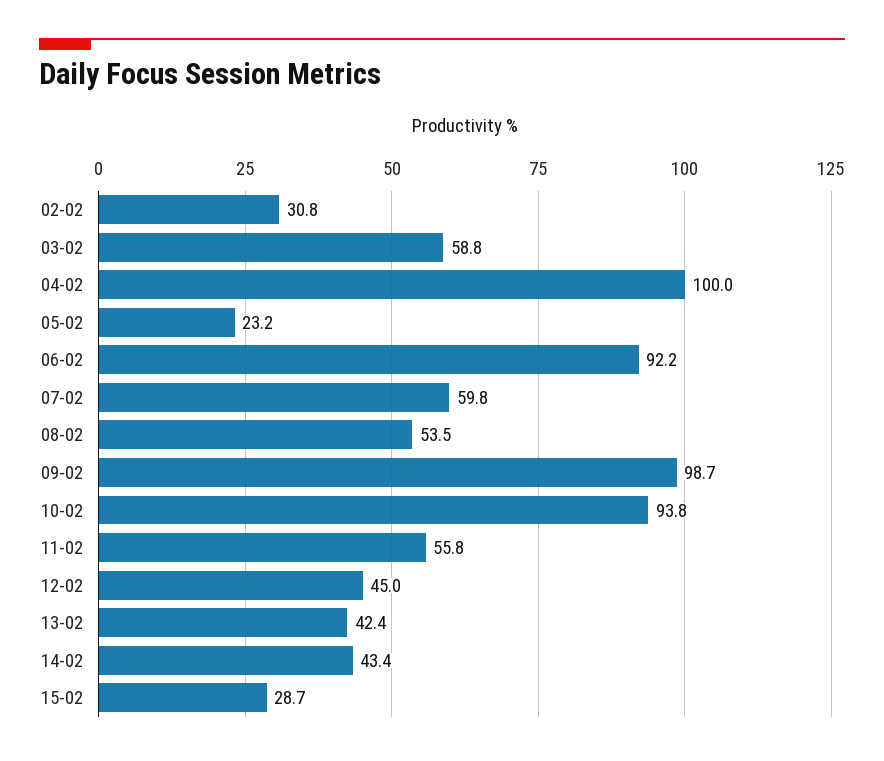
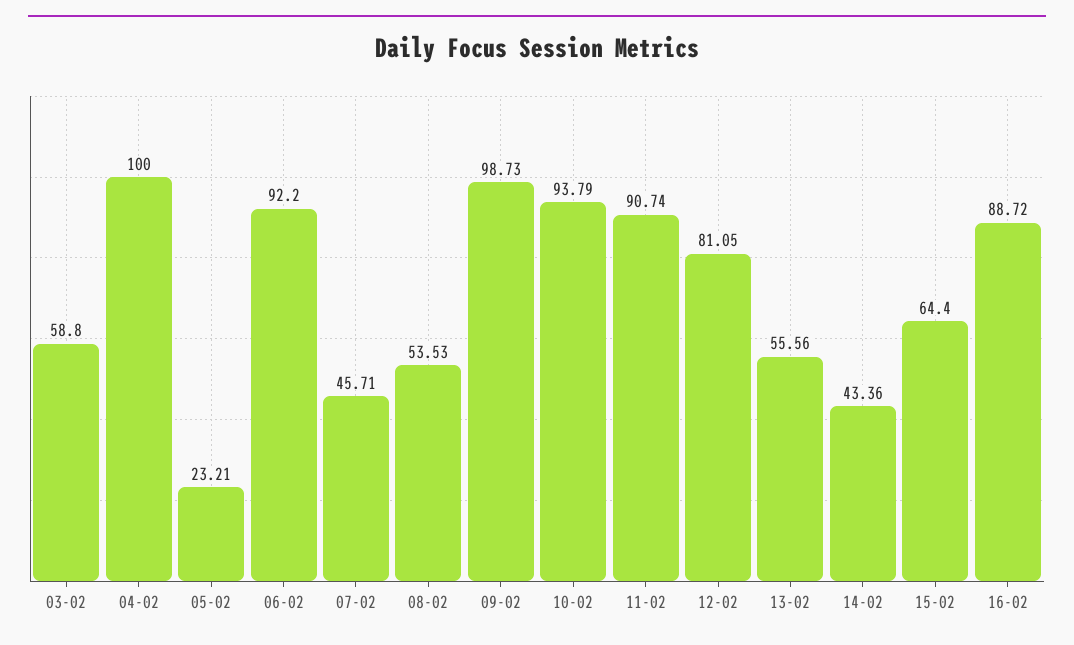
02-02: 30.8 -> none
07-02: 59.8 -> 45.71
11-02: 55.8 -> 90.74
12-02: 45 -> 81.05
13-02: 42.4 -> 55.56
15-02: 28.7 -> 64.4
16-02: none -> 88.72

